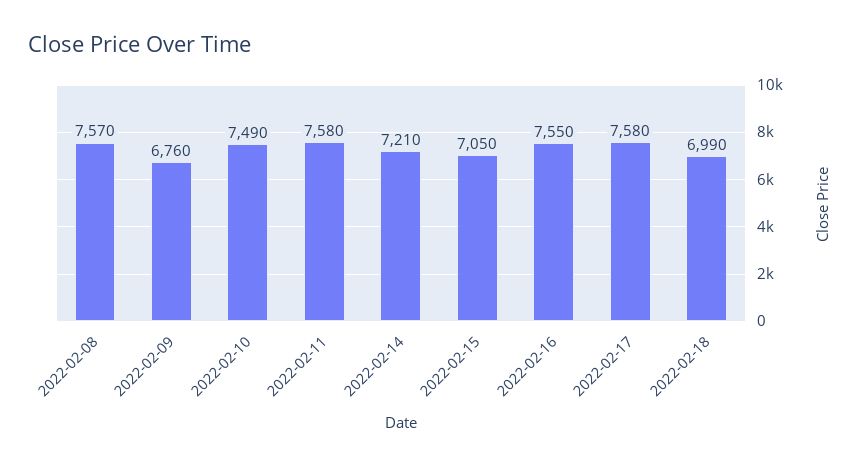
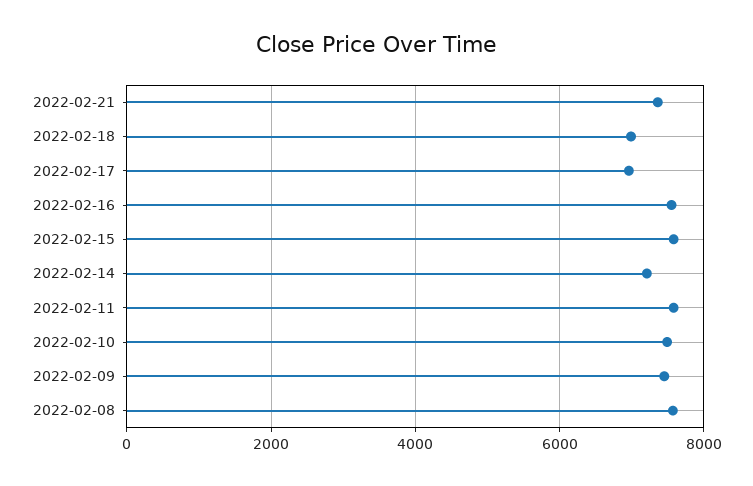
2022-02-09: 6760 -> 7400
2022-02-15: 7050 -> 7600
2022-02-17: 7580 -> 7000
2022-02-21: none -> 7400

